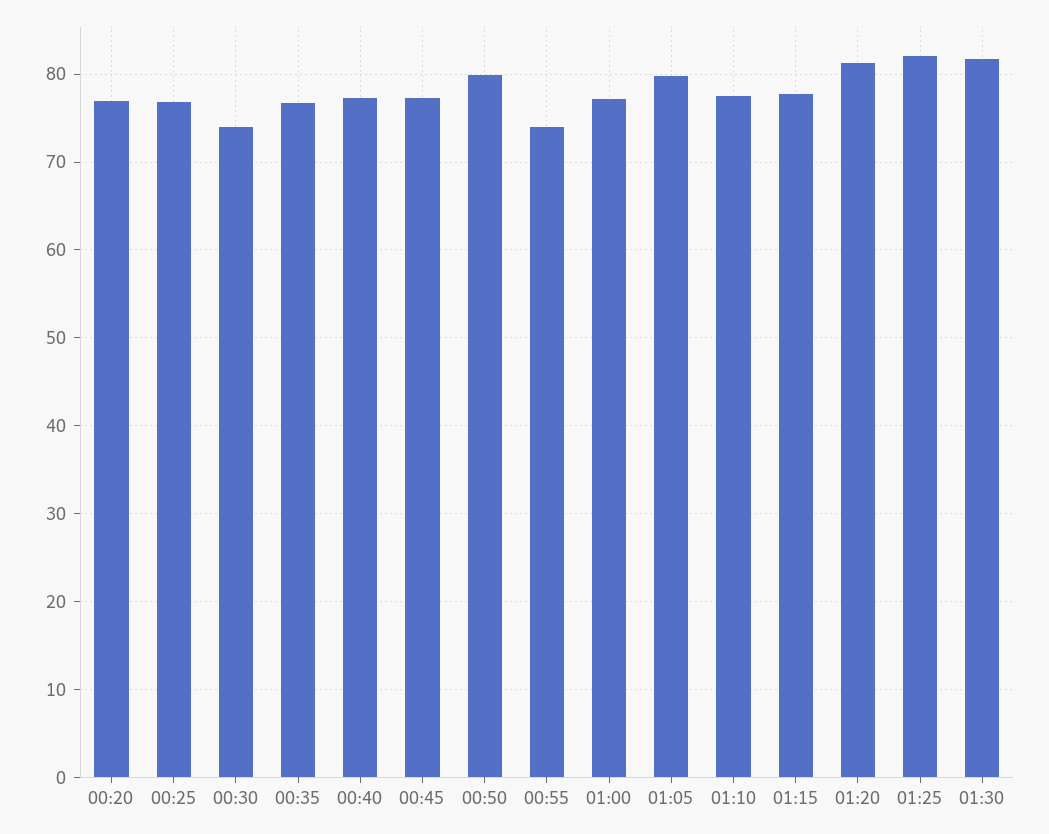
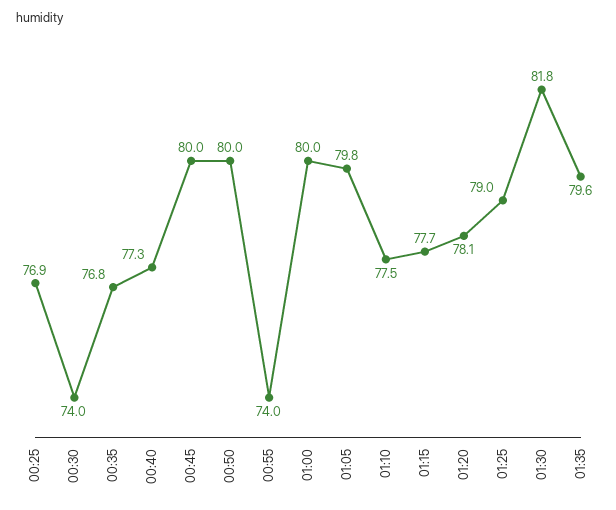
00:20: 77 -> none
00:45: 77 -> 80
01:00: 77 -> 80
01:20: 81 -> 78.1
01:25: 82 -> 79
01:35: none -> 79.6

